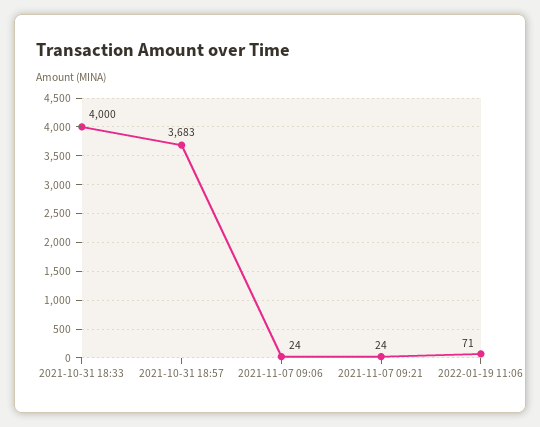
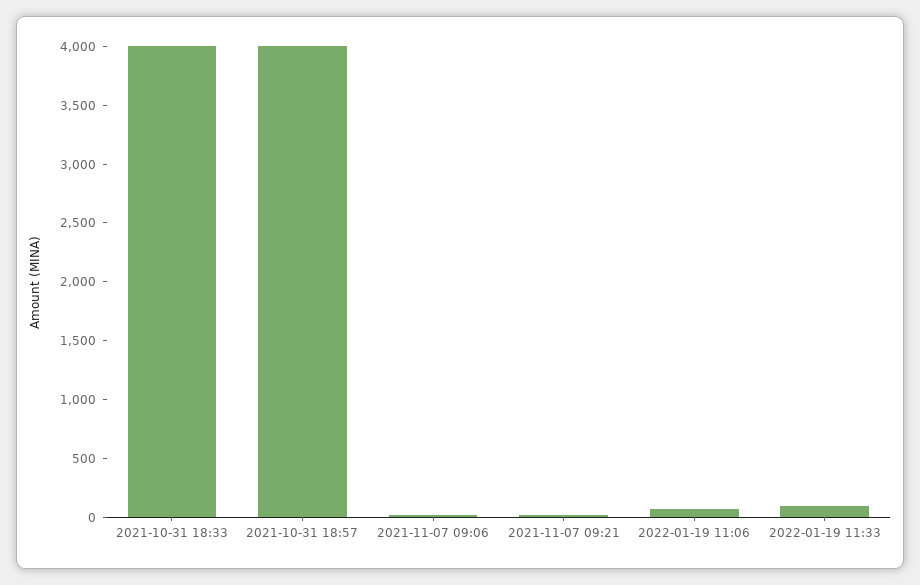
2021-10-31 18:57: 3683 -> 4000
2022-01-19 11:33: none -> 100

